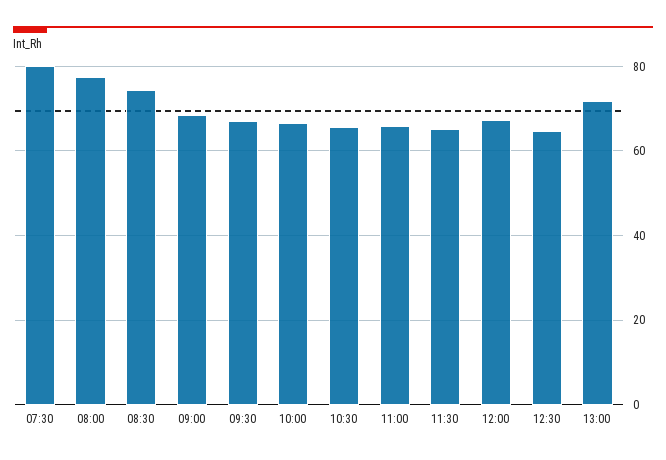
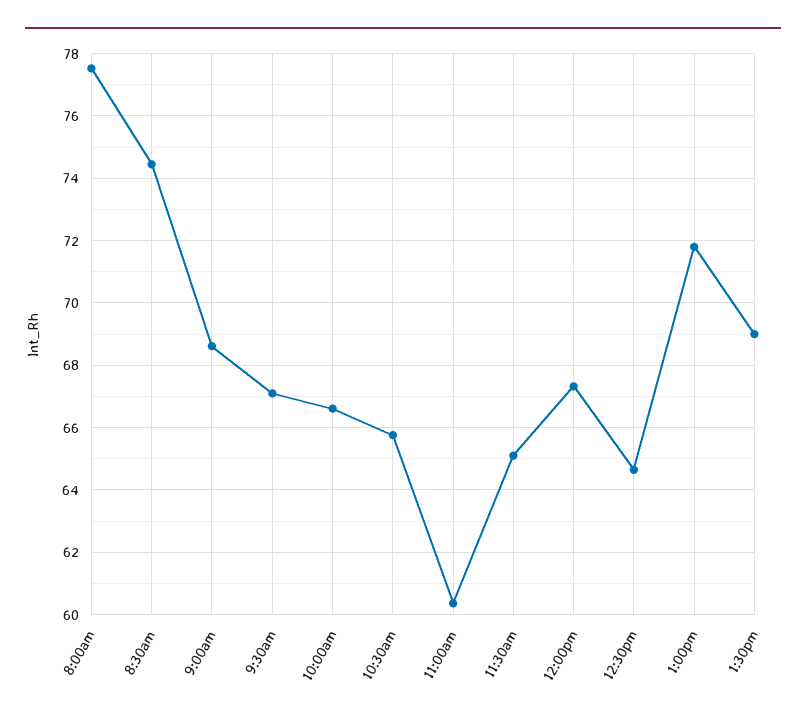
07:30: 80 -> none
11:00: 66 -> 60.4
1:30pm: none -> 69

